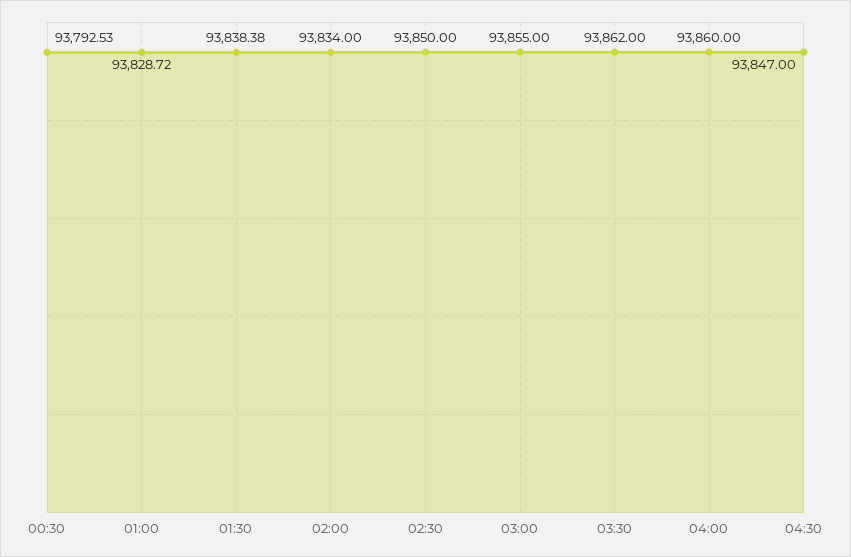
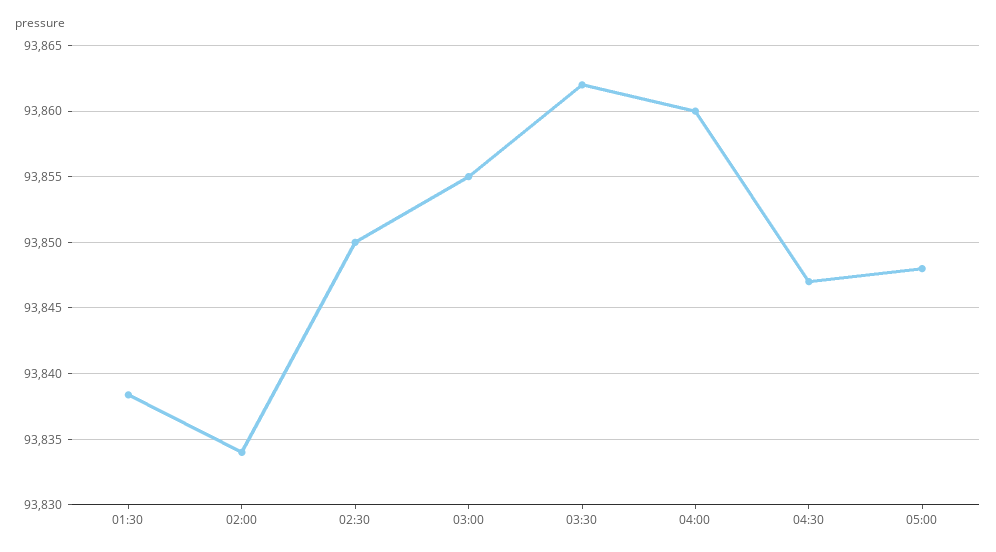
00:30: 93792.53 -> none
01:00: 93828.72 -> none
05:00: none -> 93848

